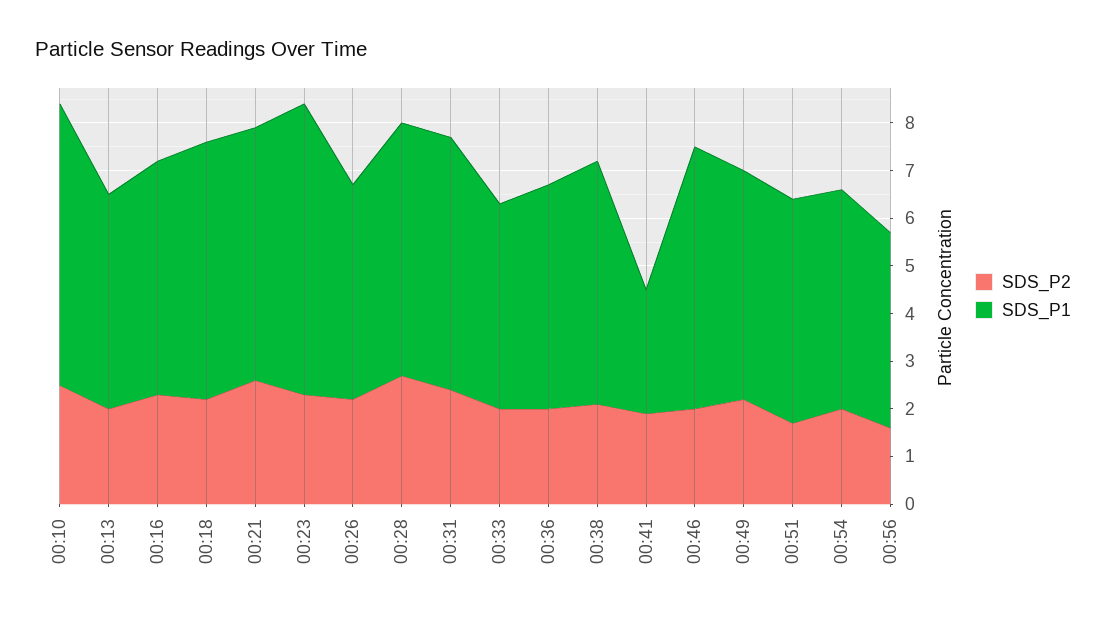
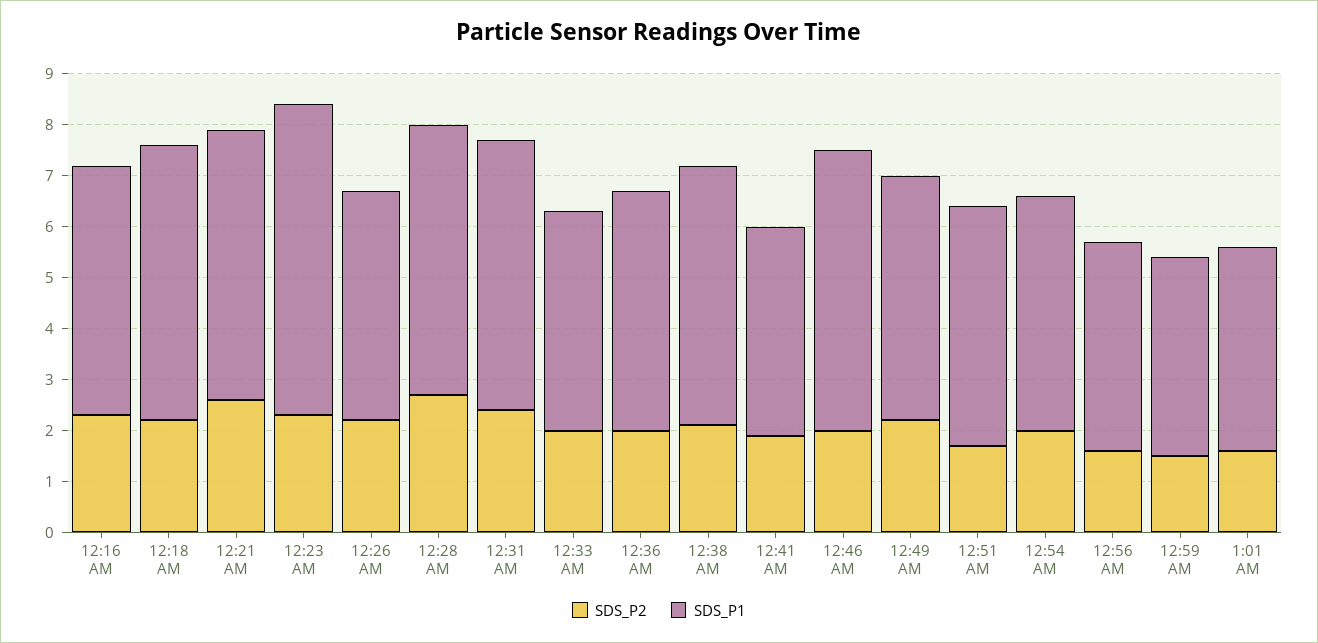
SDS_P2, 00:10: 2.5 -> none
SDS_P1, 00:10: 6 -> none
SDS_P2, 00:13: 2 -> none
SDS_P1, 00:13: 4.5 -> none
SDS_P1, 00:41: 2.5 -> 4
SDS_P2, 12:59 AM: none -> 1.5
SDS_P1, 12:59 AM: none -> 4
SDS_P2, 1:01 AM: none -> 1.5
SDS_P1, 1:01 AM: none -> 4

